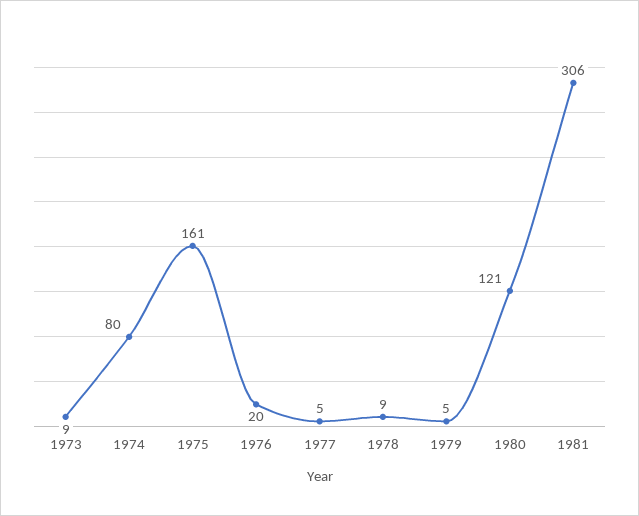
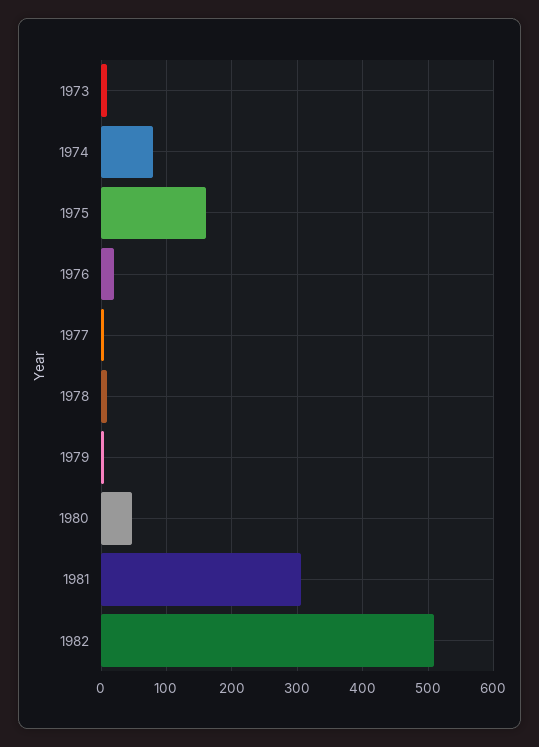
1980: 121 -> 50
1982: none -> 510

